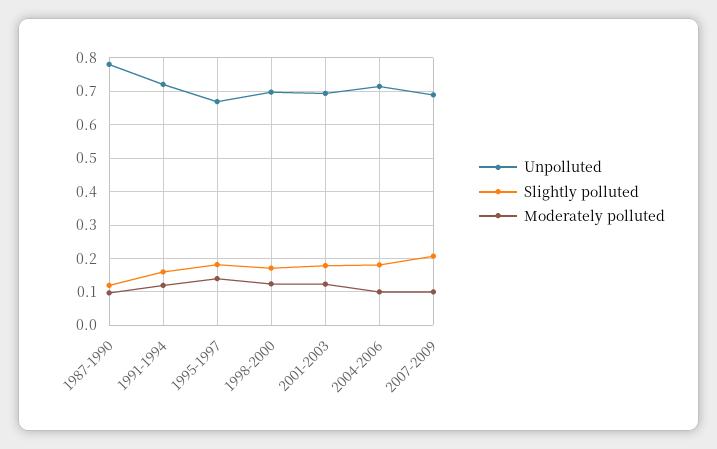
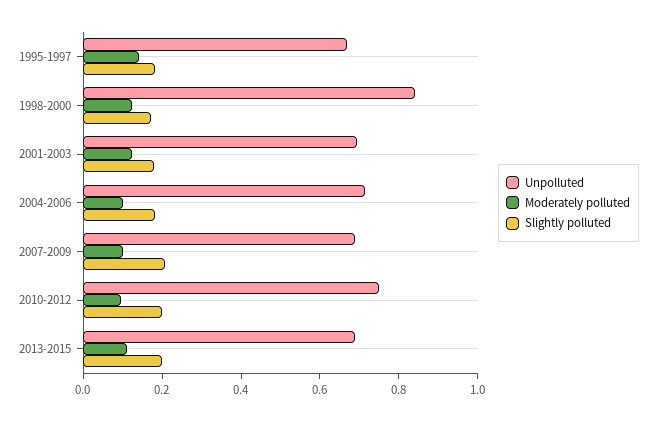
Unpolluted, 1987-1990: 0.78 -> none
Slightly polluted, 1987-1990: 0.12 -> none
Moderately polluted, 1987-1990: 0.1 -> none
Unpolluted, 1991-1994: 0.72 -> none
Slightly polluted, 1991-1994: 0.16 -> none
Moderately polluted, 1991-1994: 0.12 -> none
Unpolluted, 1998-2000: 0.7 -> 0.85
Unpolluted, 2010-2012: none -> 0.75
Moderately polluted, 2010-2012: none -> 0.1
Slightly polluted, 2010-2012: none -> 0.2
Unpolluted, 2013-2015: none -> 0.7
Moderately polluted, 2013-2015: none -> 0.1
Slightly polluted, 2013-2015: none -> 0.2

